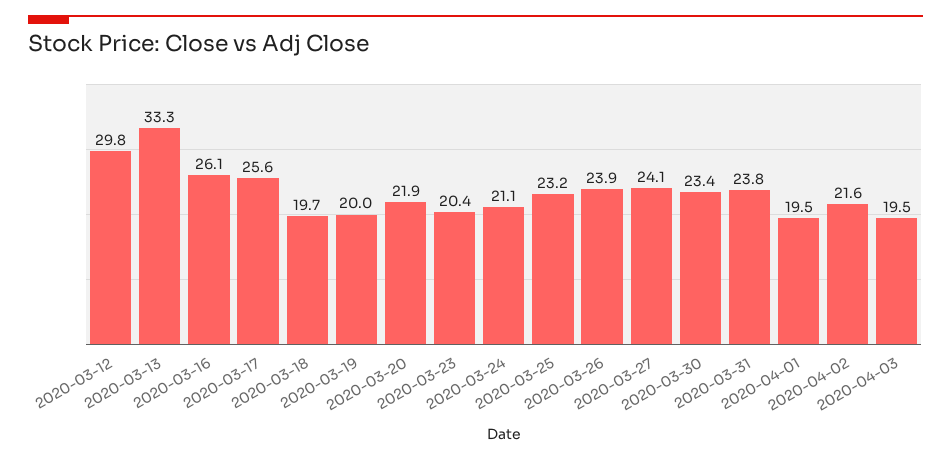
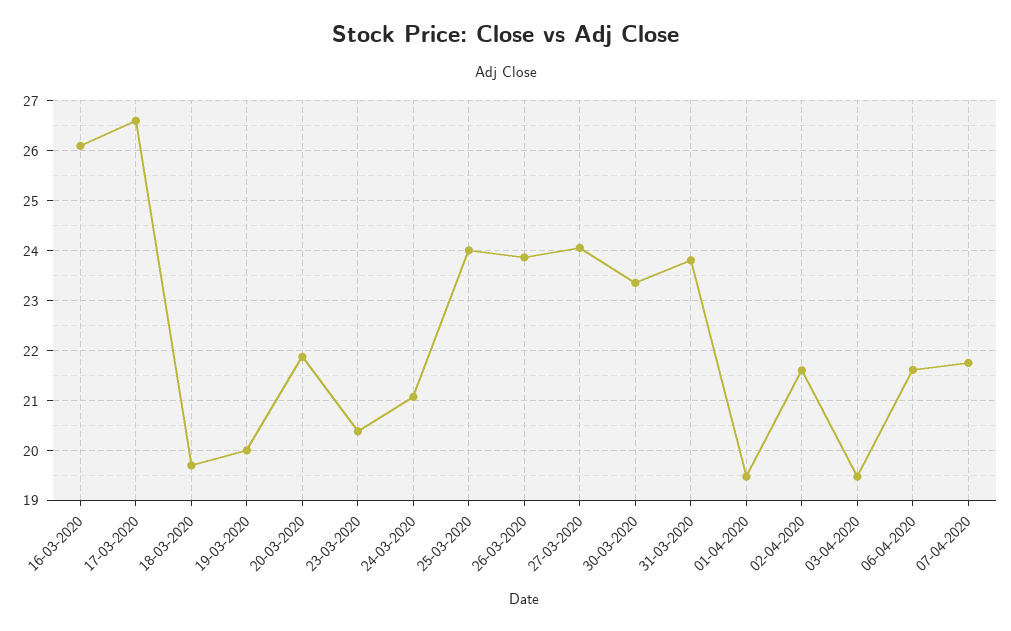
2020-03-12: 29.8 -> none
2020-03-13: 33.3 -> none
2020-03-17: 25.6 -> 26.6
2020-03-25: 23.2 -> 24
06-04-2020: none -> 21.6
07-04-2020: none -> 21.8

